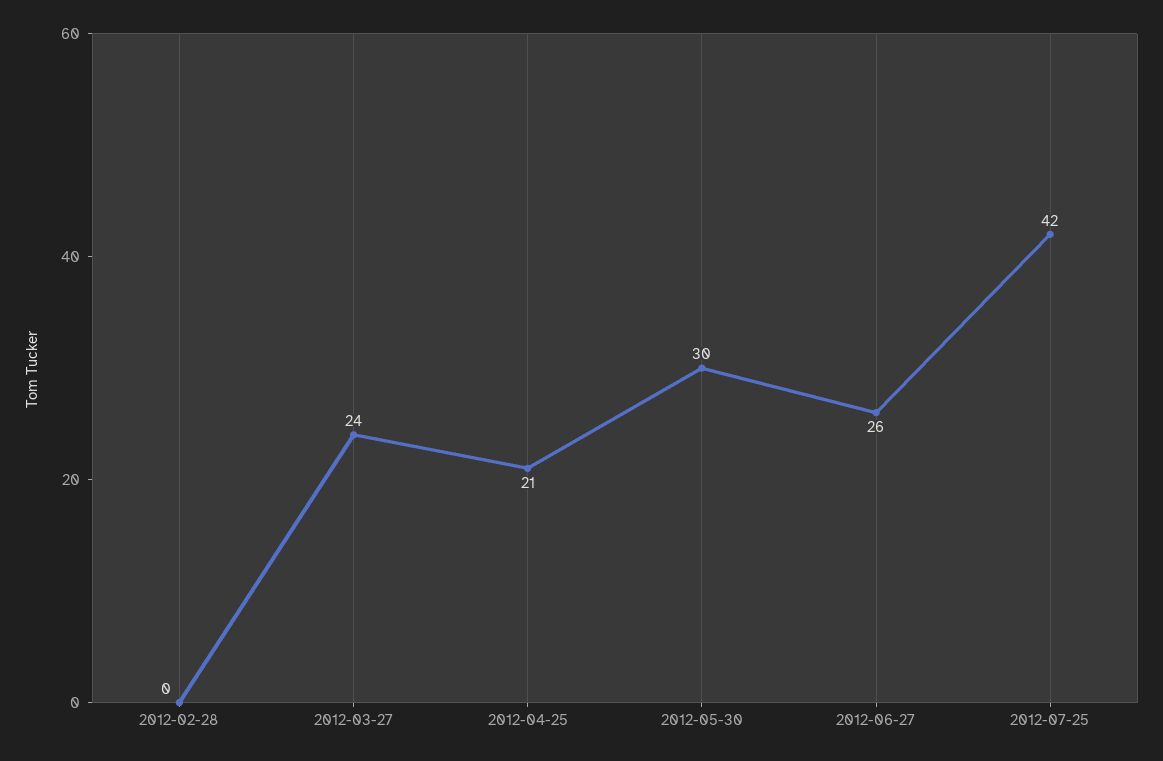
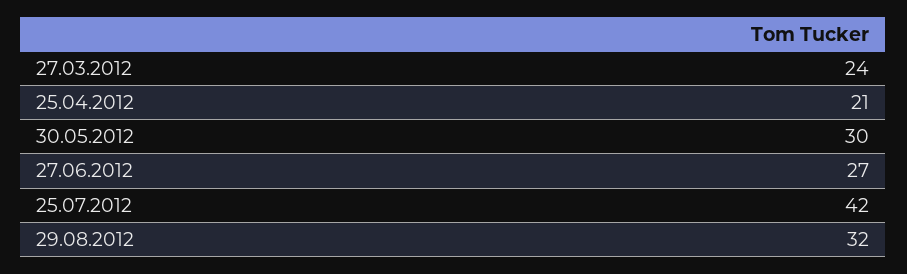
2012-02-28: 0 -> none
2012-06-27: 26 -> 27
29.08.2012: none -> 32

